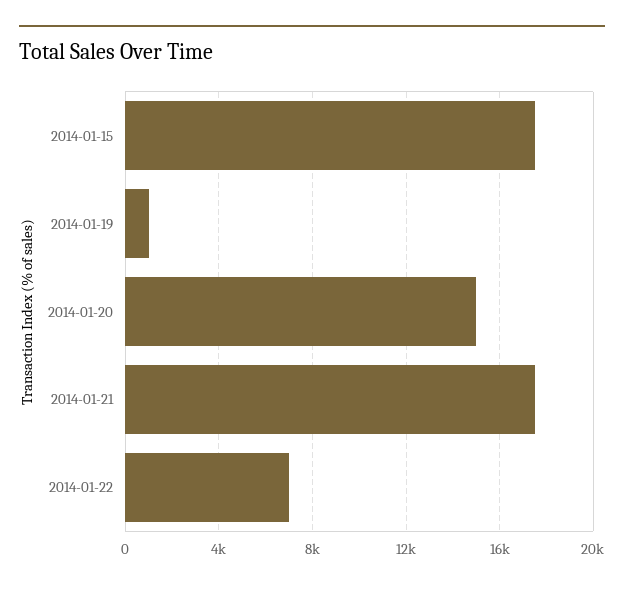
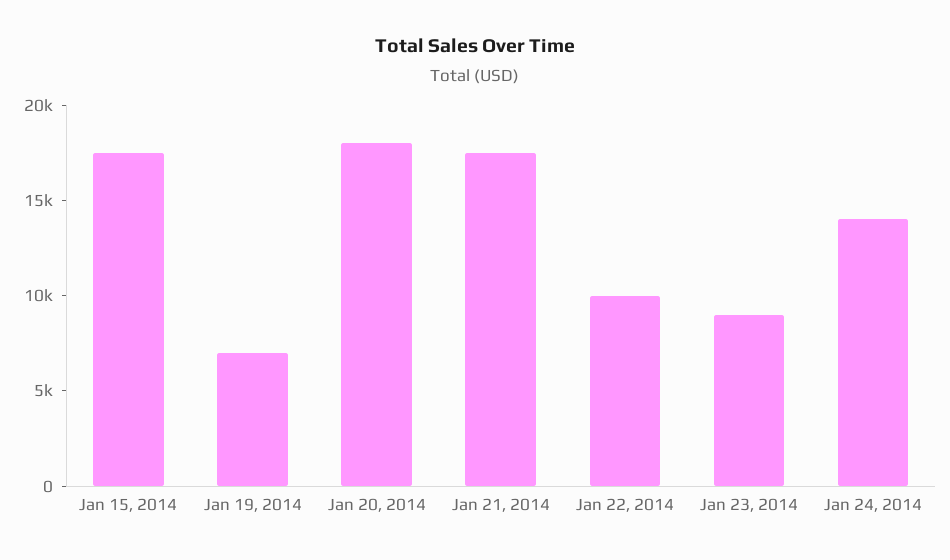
2014-01-19: 1000 -> 7000
2014-01-20: 15000 -> 18000
2014-01-22: 7000 -> 10000
Jan 23, 2014: none -> 9000
Jan 24, 2014: none -> 14000

